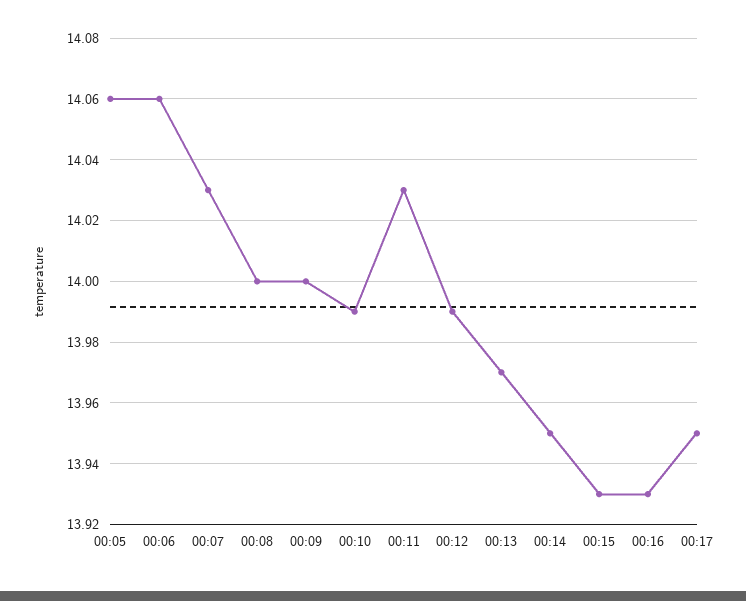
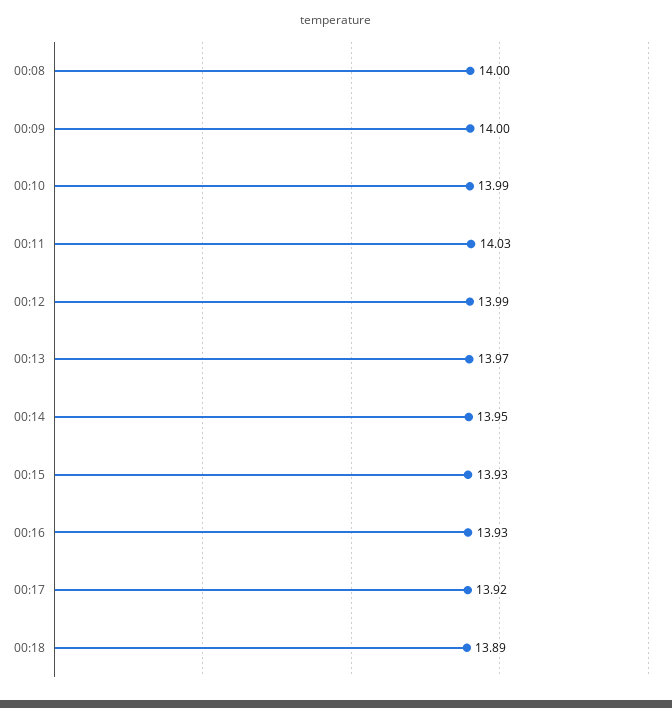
00:05: 14.06 -> none
00:06: 14.06 -> none
00:07: 14.03 -> none
00:17: 13.95 -> 13.92
00:18: none -> 13.89

